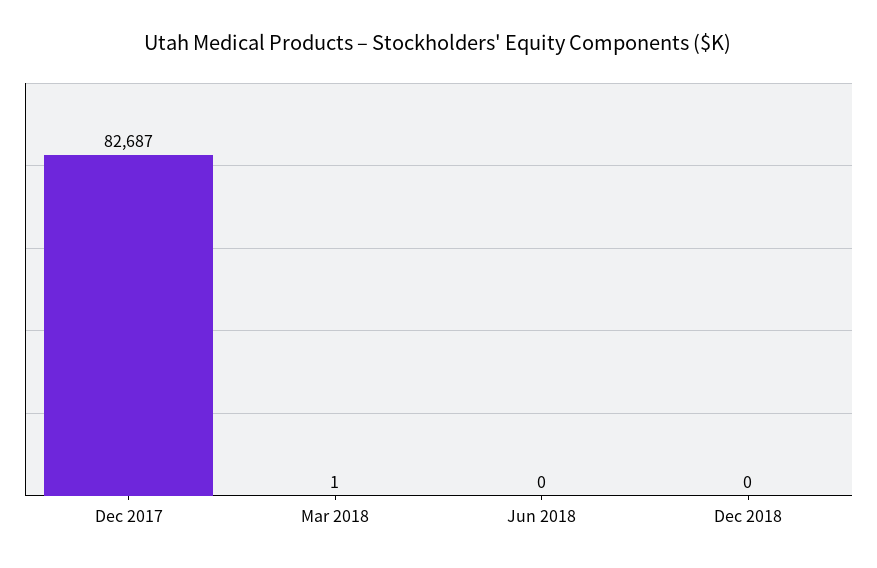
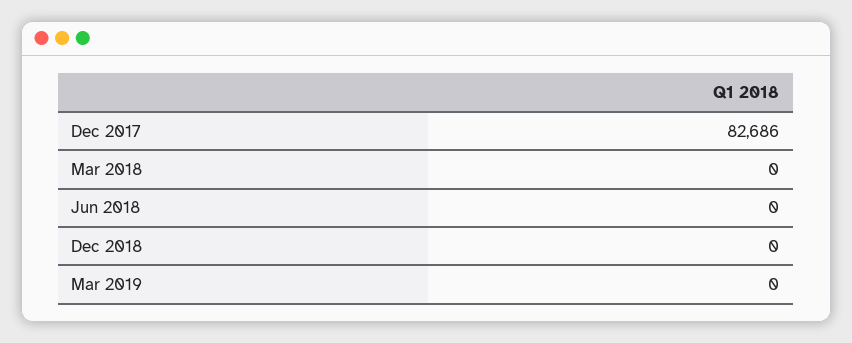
Dec 2017: 82687 -> 82686
Mar 2018: 1 -> 0
Mar 2019: none -> 0

